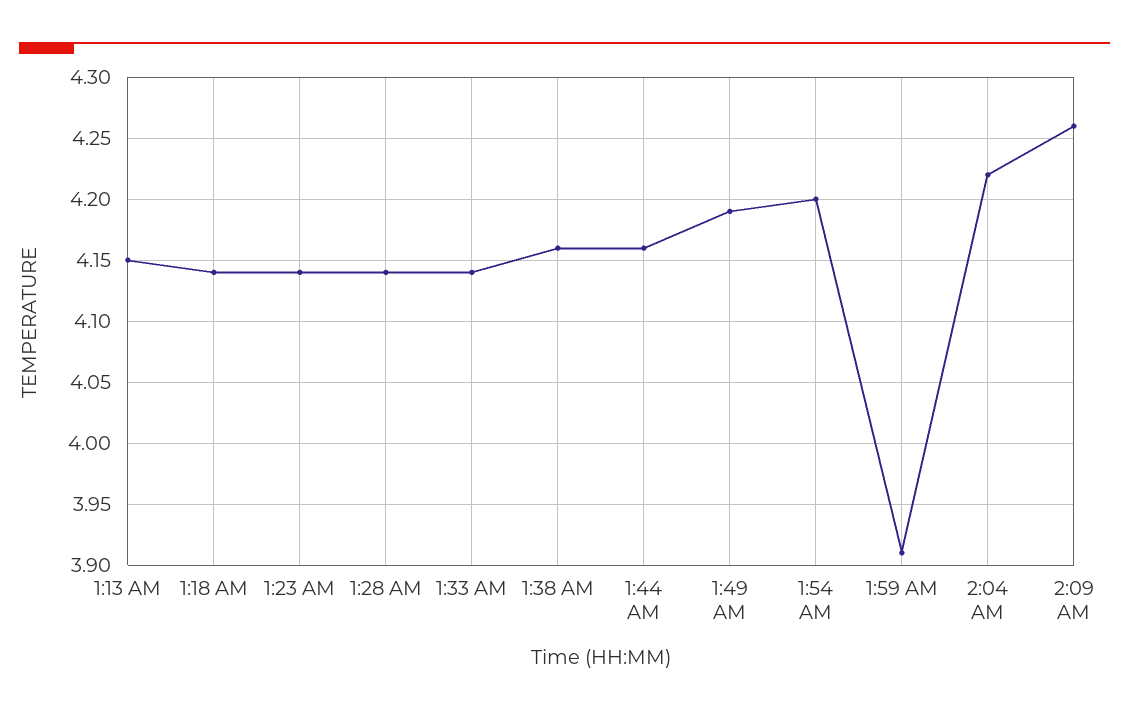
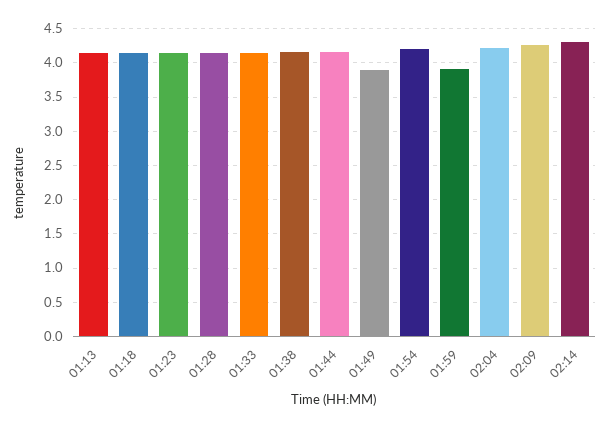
1:49 AM: 4.19 -> 3.9
02:14: none -> 4.3

